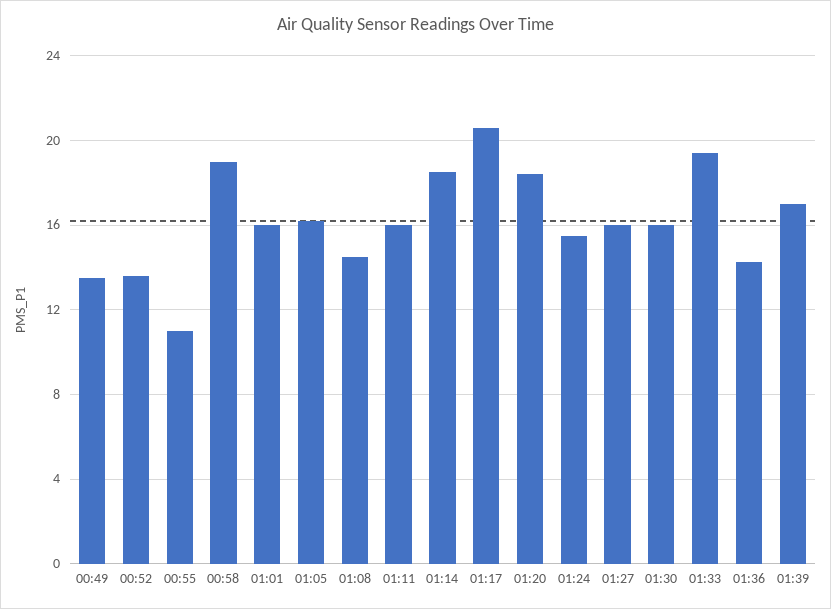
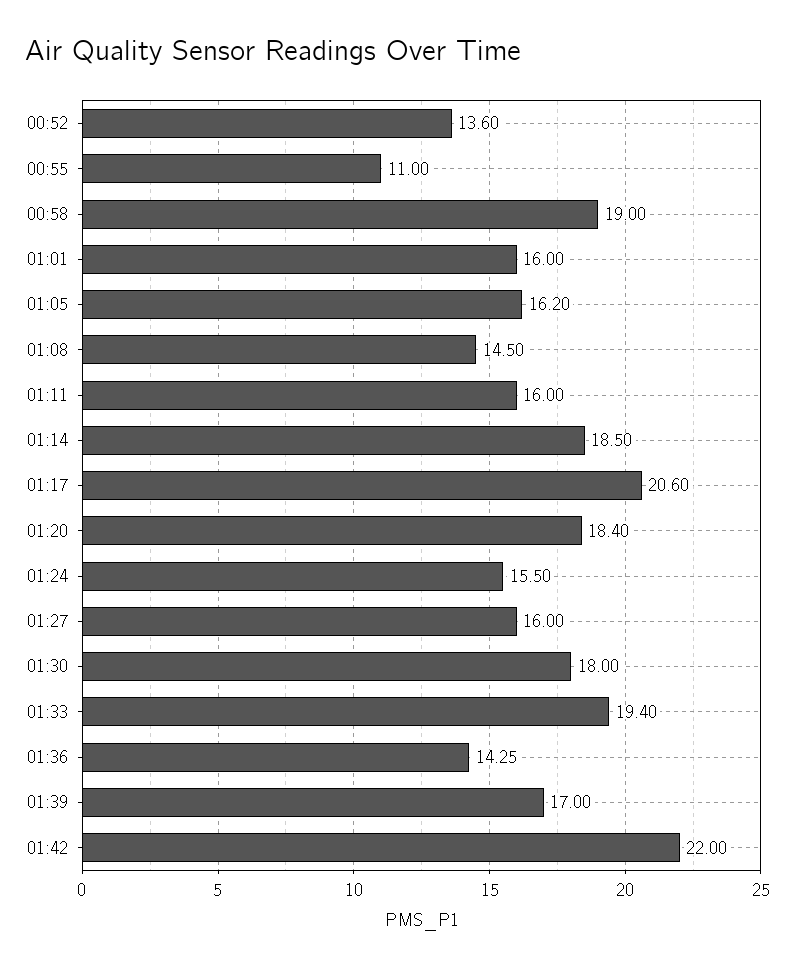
00:49: 13.5 -> none
01:30: 16 -> 18
01:42: none -> 22

